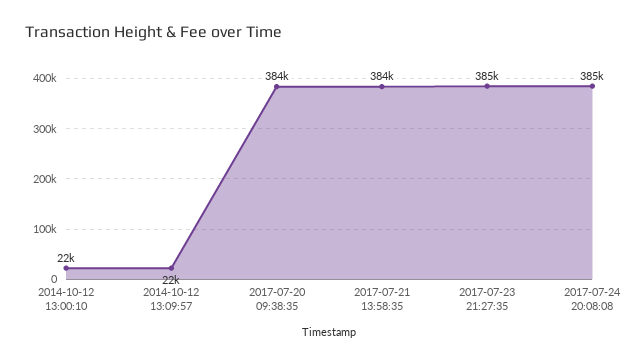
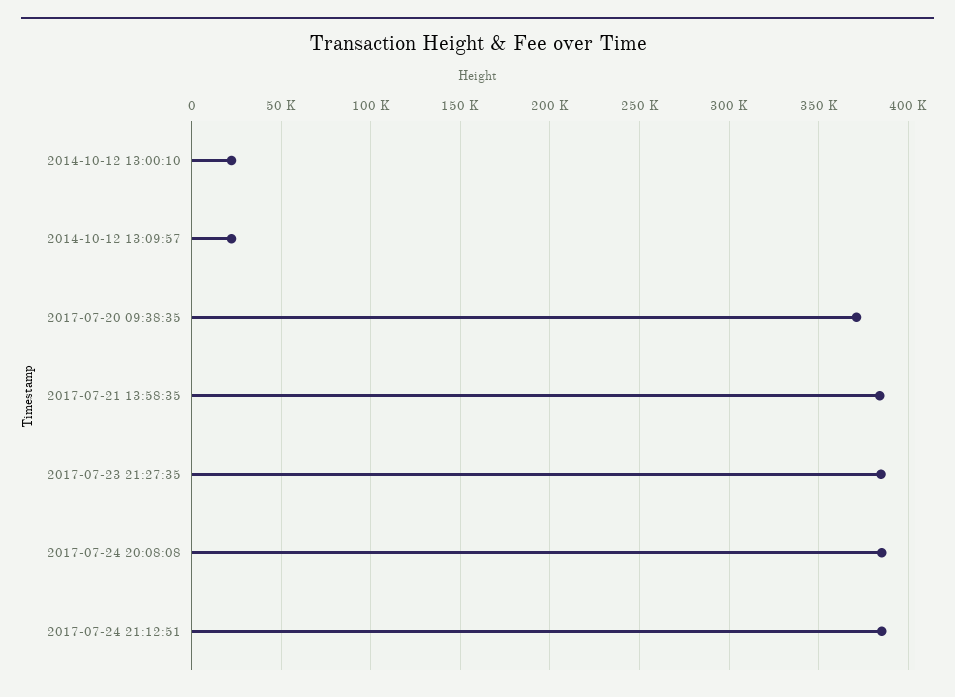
2017-07-20 09:38:35: 384000 -> 370000
2017-07-24 21:12:51: none -> 385000

